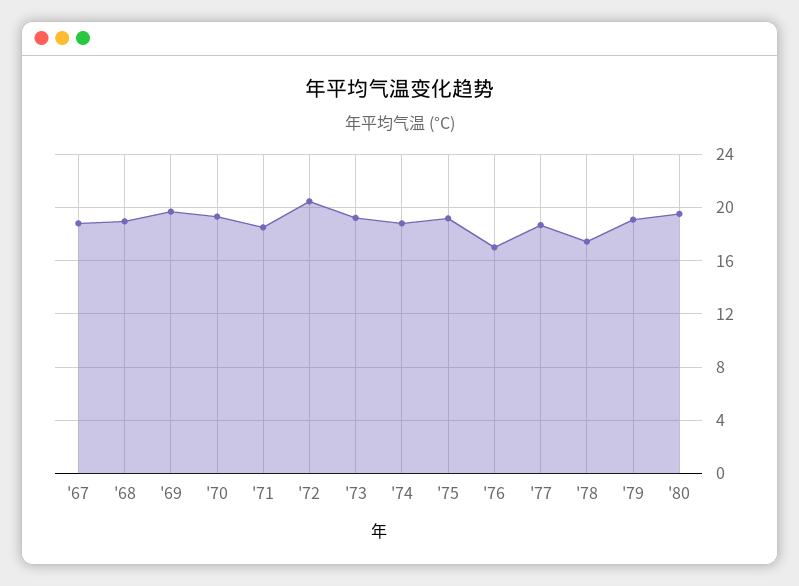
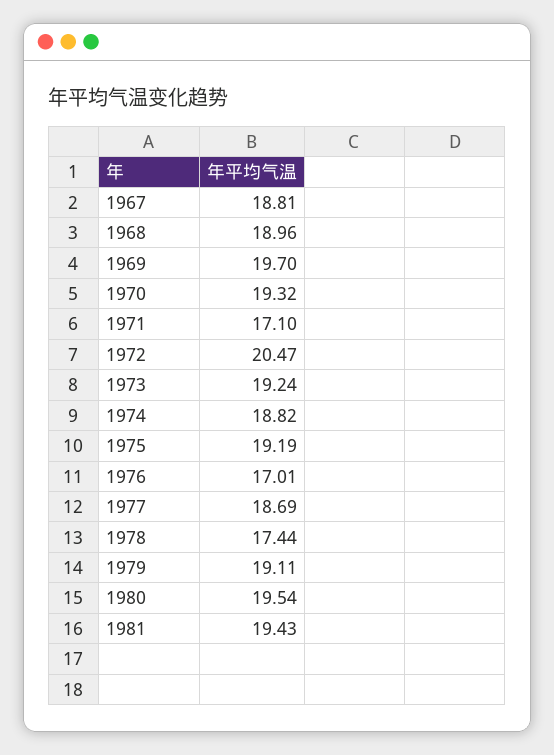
'71: 18.5 -> 17.1
1981: none -> 19.43

